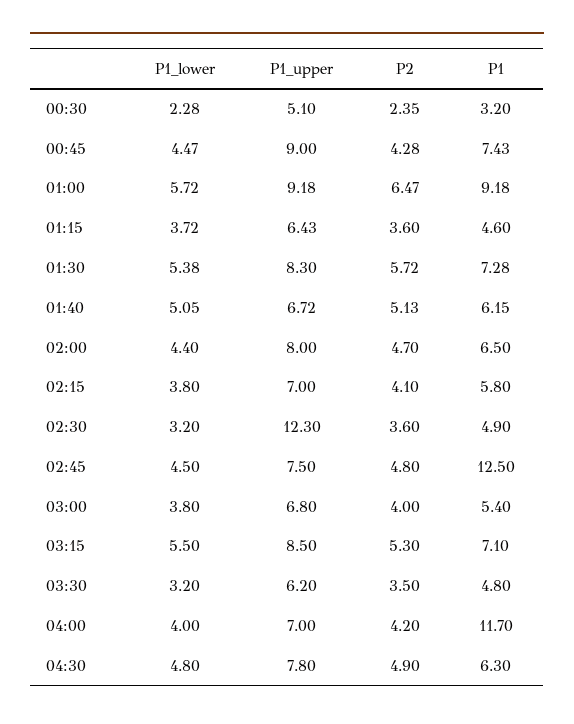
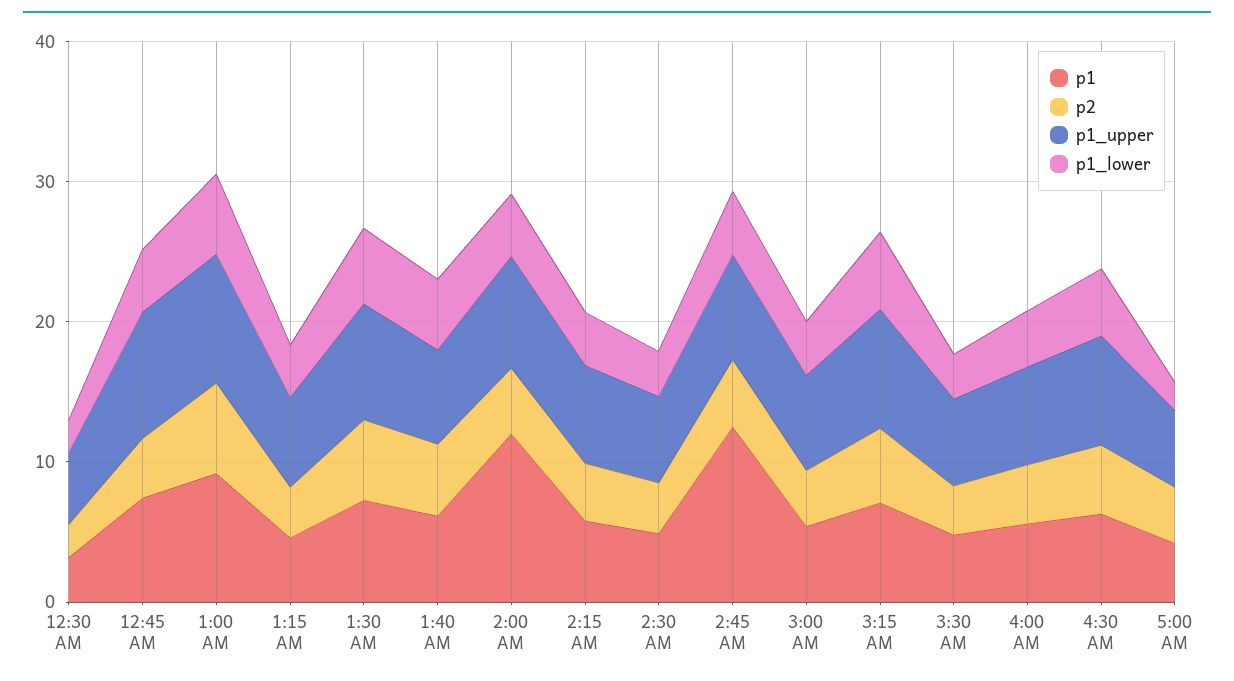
P1, 02:00: 6.5 -> 12
P1_upper, 02:30: 12.3 -> 6
P1, 04:00: 11.7 -> 6
P1, 5:00 AM: none -> 4
P2, 5:00 AM: none -> 4
P1_upper, 5:00 AM: none -> 6
P1_lower, 5:00 AM: none -> 2

